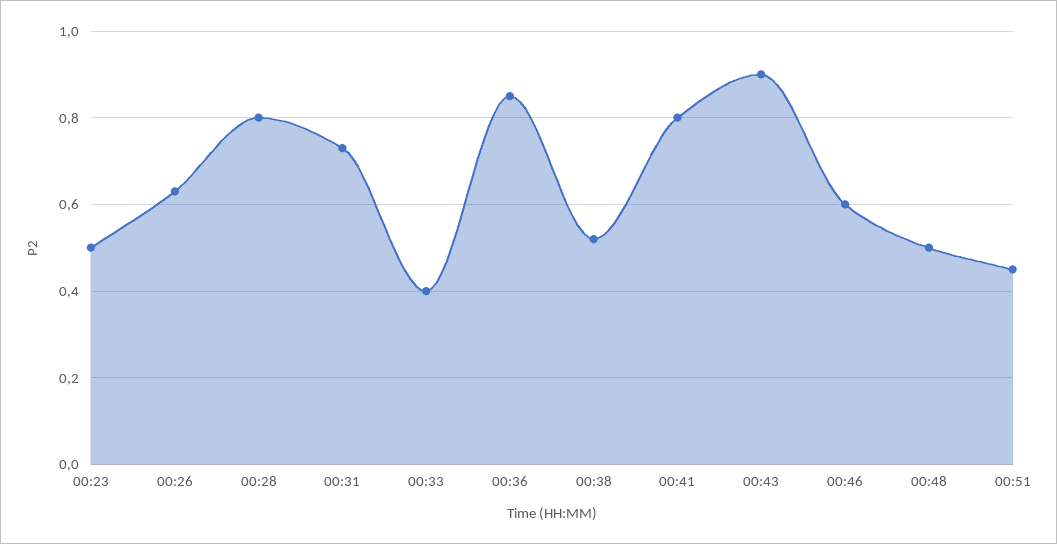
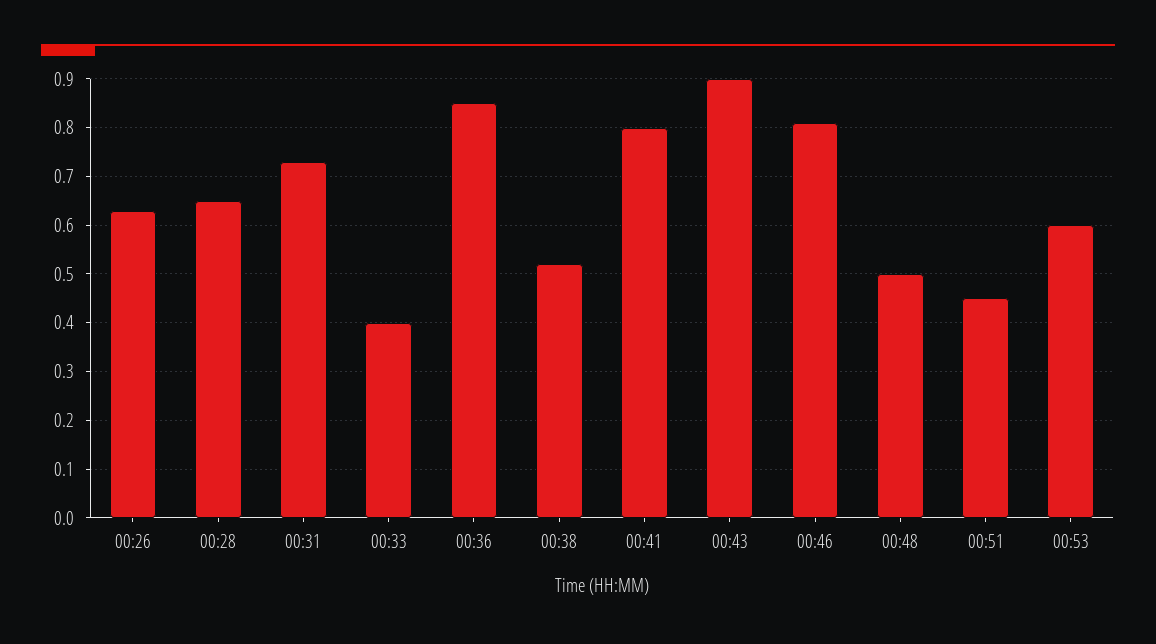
00:23: 0.5 -> none
00:28: 0.8 -> 0.65
00:46: 0.6 -> 0.8
00:53: none -> 0.6

